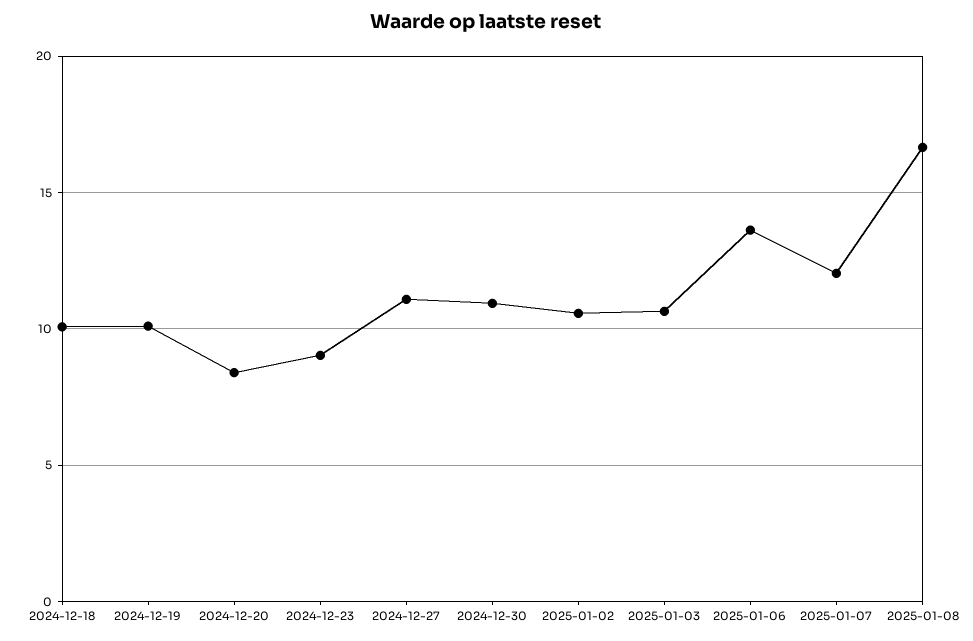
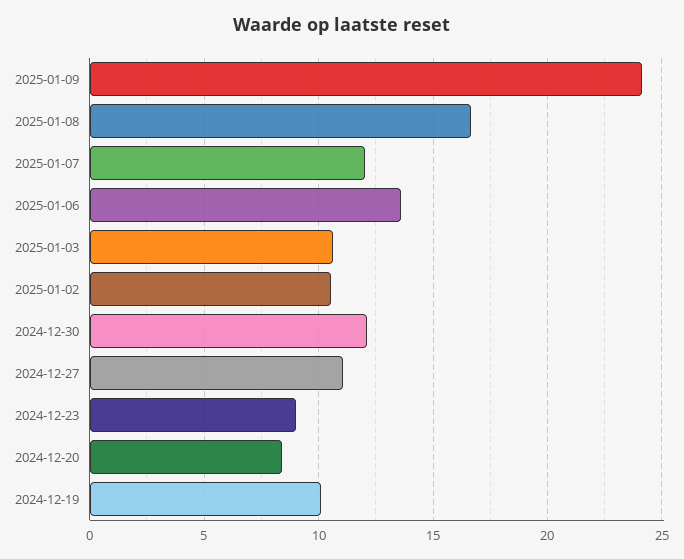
2024-12-18: 10 -> none
2024-12-30: 11 -> 12
2025-01-09: none -> 24

